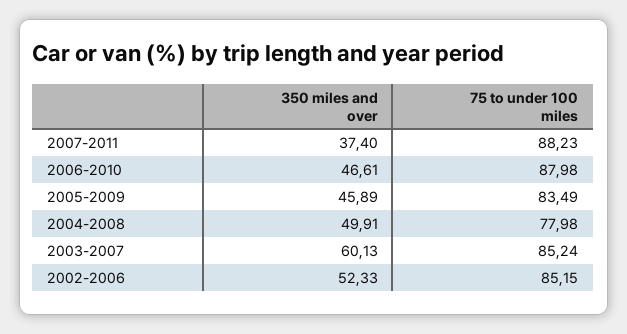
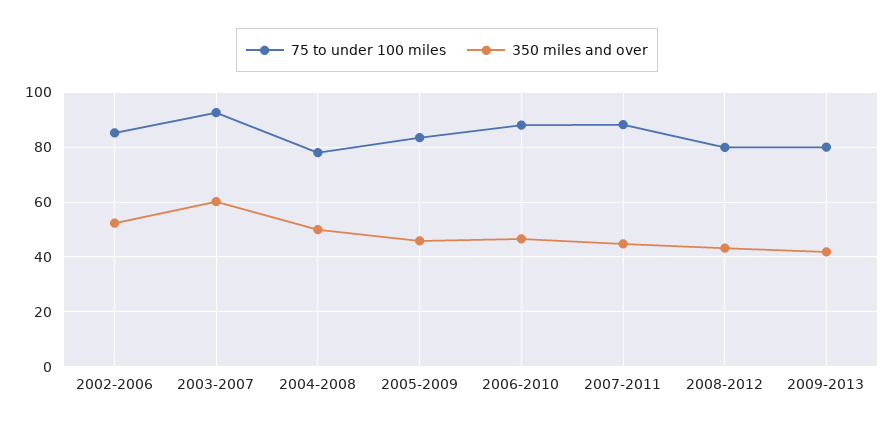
350 miles and over, 2007-2011: 37.4 -> 45
75 to under 100 miles, 2003-2007: 85.24 -> 92.5
75 to under 100 miles, 2008-2012: none -> 80
350 miles and over, 2008-2012: none -> 42.5
75 to under 100 miles, 2009-2013: none -> 80
350 miles and over, 2009-2013: none -> 42.5

